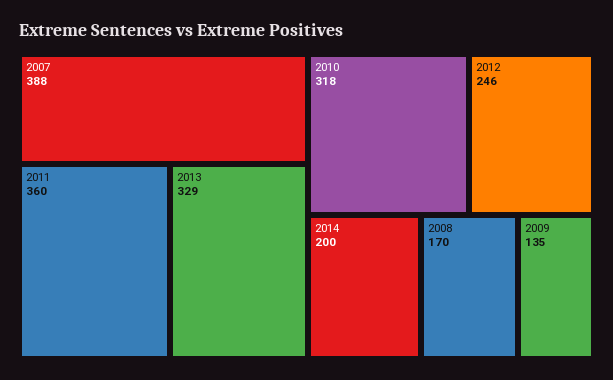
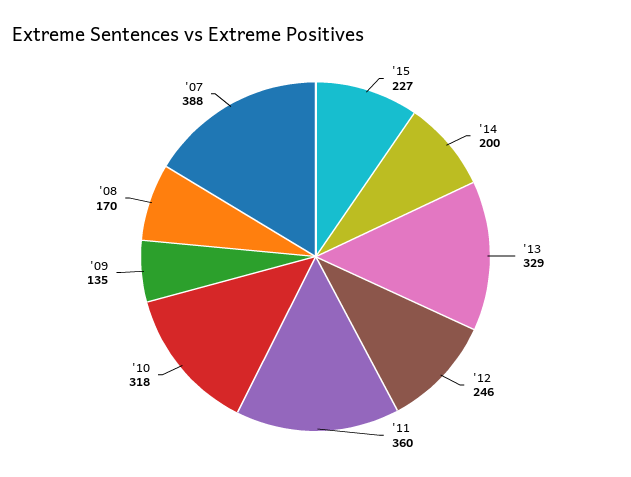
'15: none -> 227

